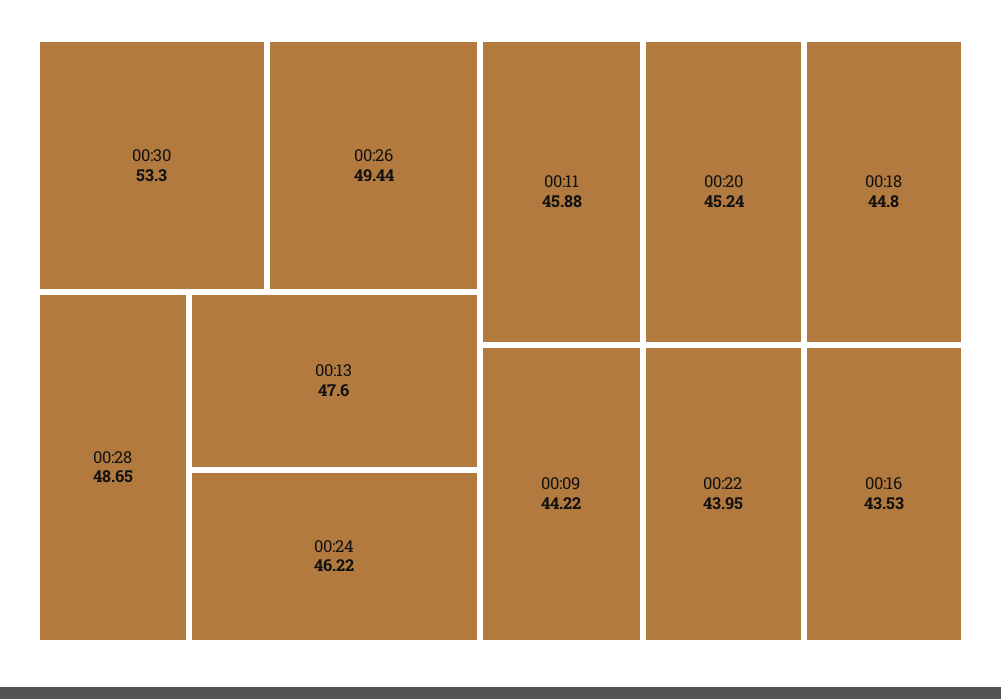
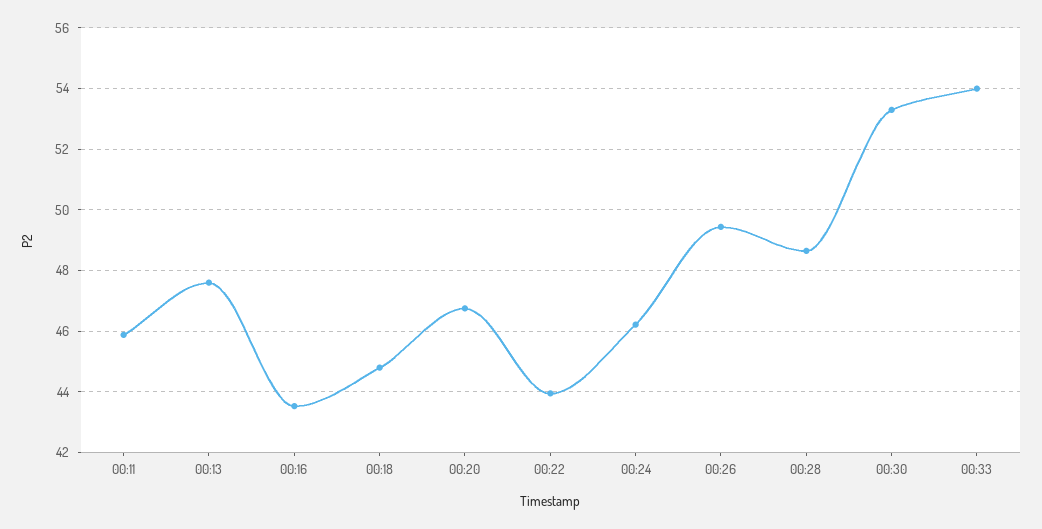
00:20: 45.24 -> 46.8
00:09: 44.22 -> none
00:33: none -> 54

